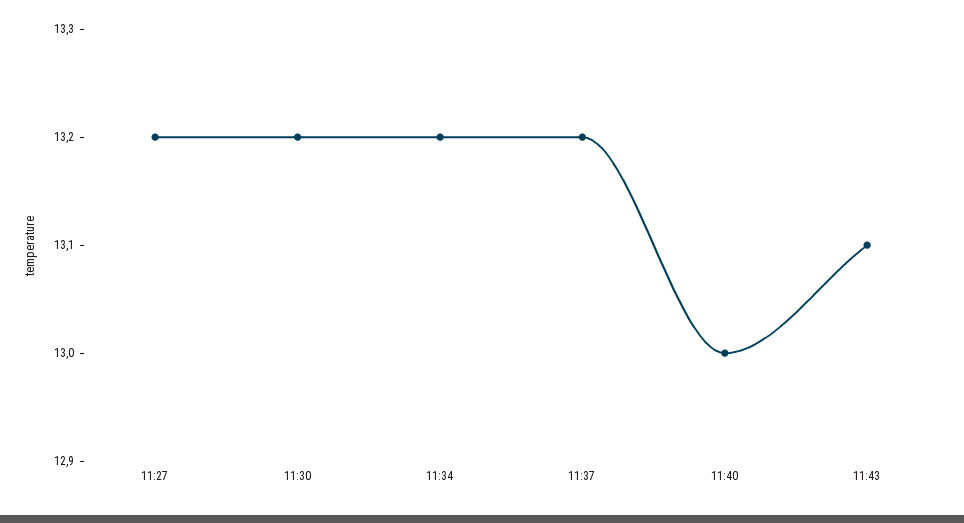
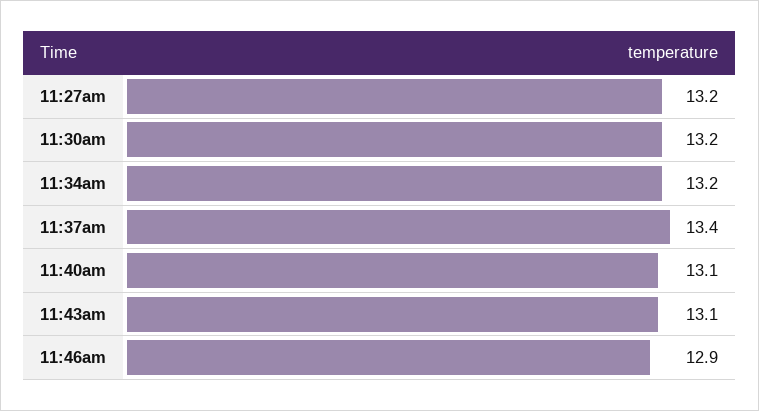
11:37: 13.2 -> 13.4
11:40: 13 -> 13.1
11:46am: none -> 12.9

